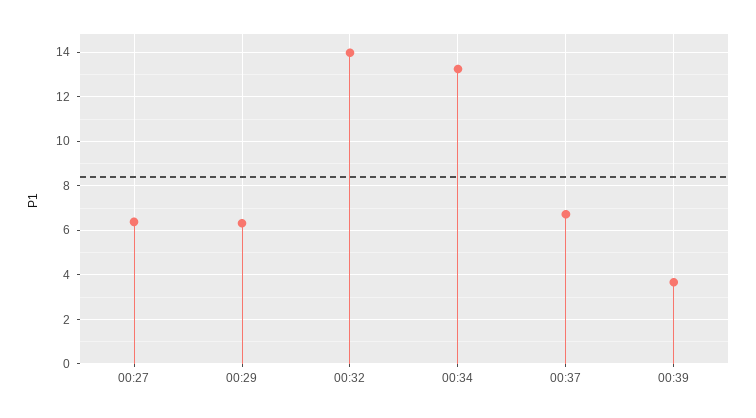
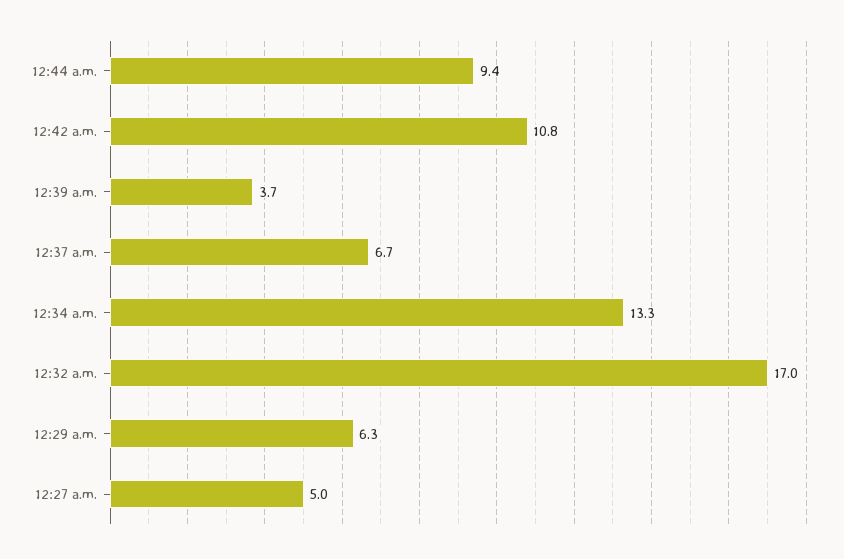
00:27: 6.5 -> 5
00:32: 14 -> 17
12:44 a.m.: none -> 9.4
12:42 a.m.: none -> 10.8

